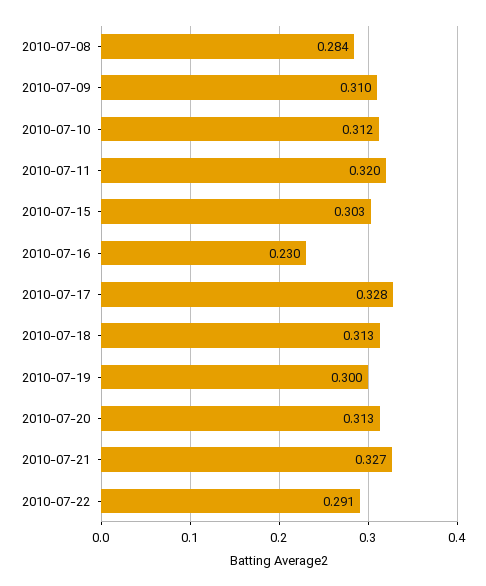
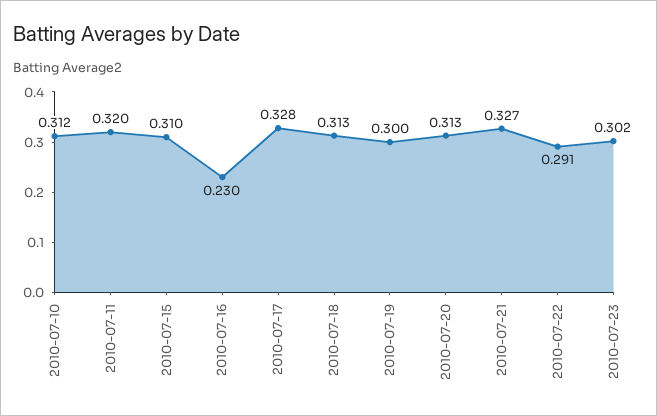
2010-07-08: 0.284 -> none
2010-07-09: 0.31 -> none
2010-07-15: 0.303 -> 0.31
2010-07-23: none -> 0.302

